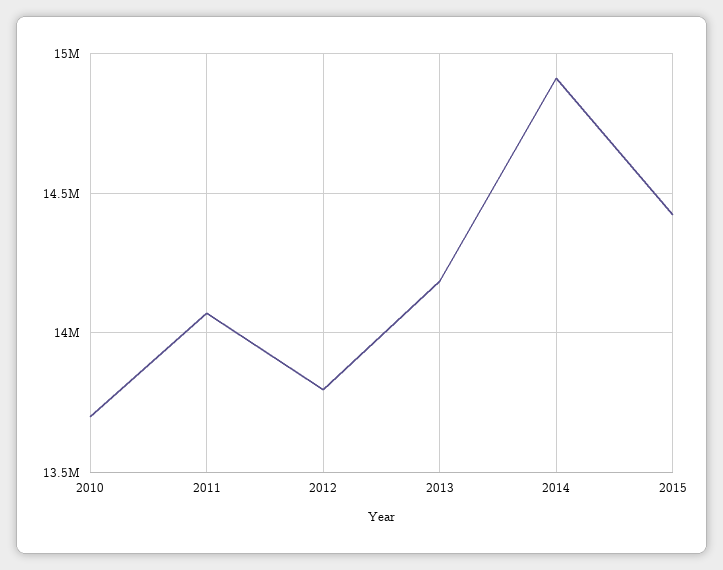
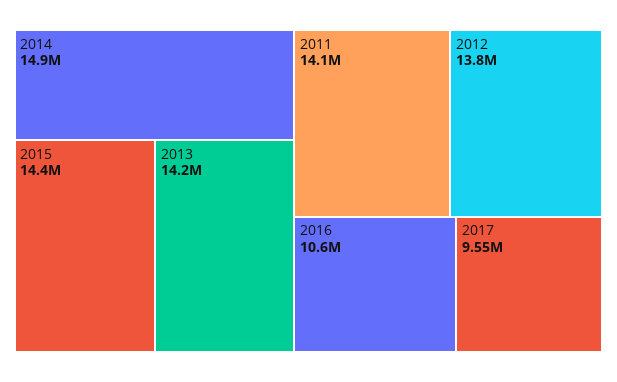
2010: 13700000 -> none
2016: none -> 10600000
2017: none -> 9550000

